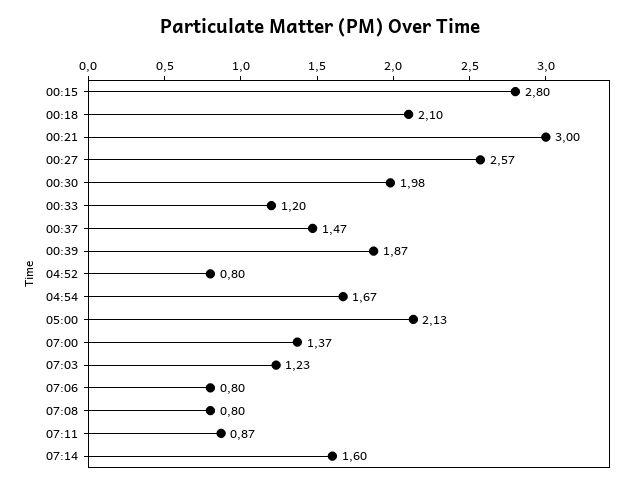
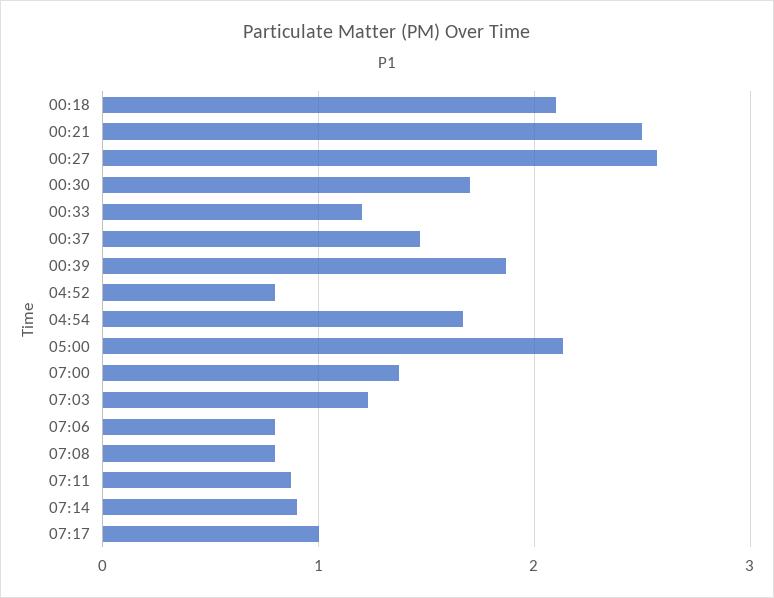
00:15: 2.8 -> none
00:21: 3 -> 2.5
00:30: 1.98 -> 1.7
07:14: 1.6 -> 0.9
07:17: none -> 1

